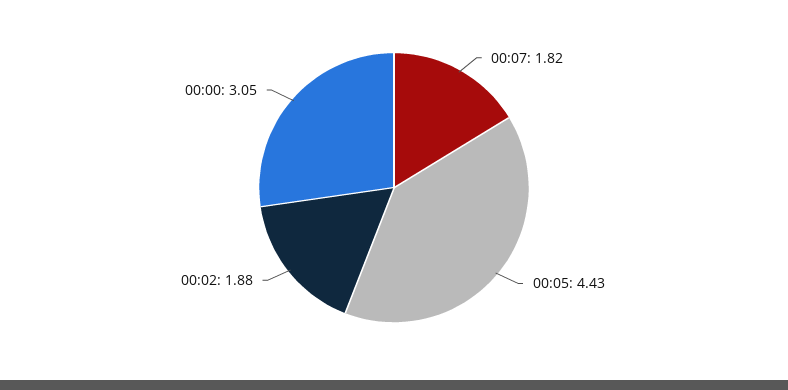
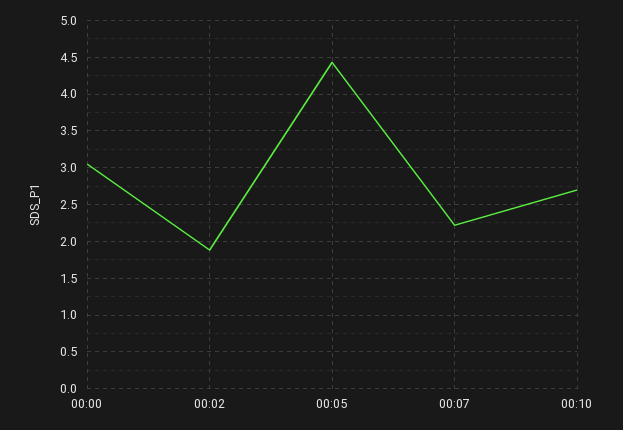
00:07: 1.82 -> 2.2
00:10: none -> 2.7

